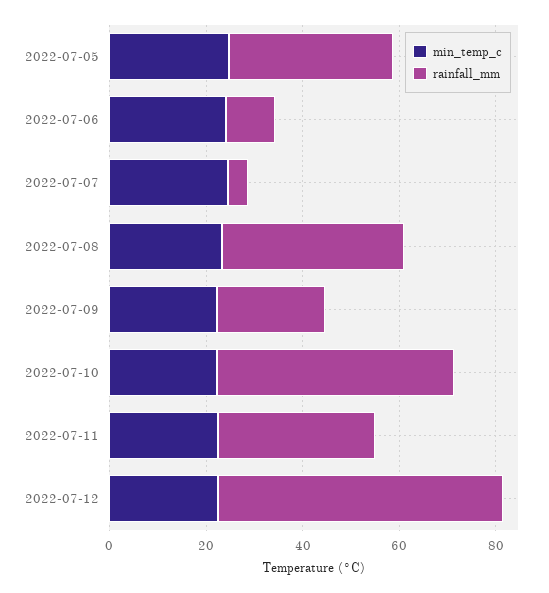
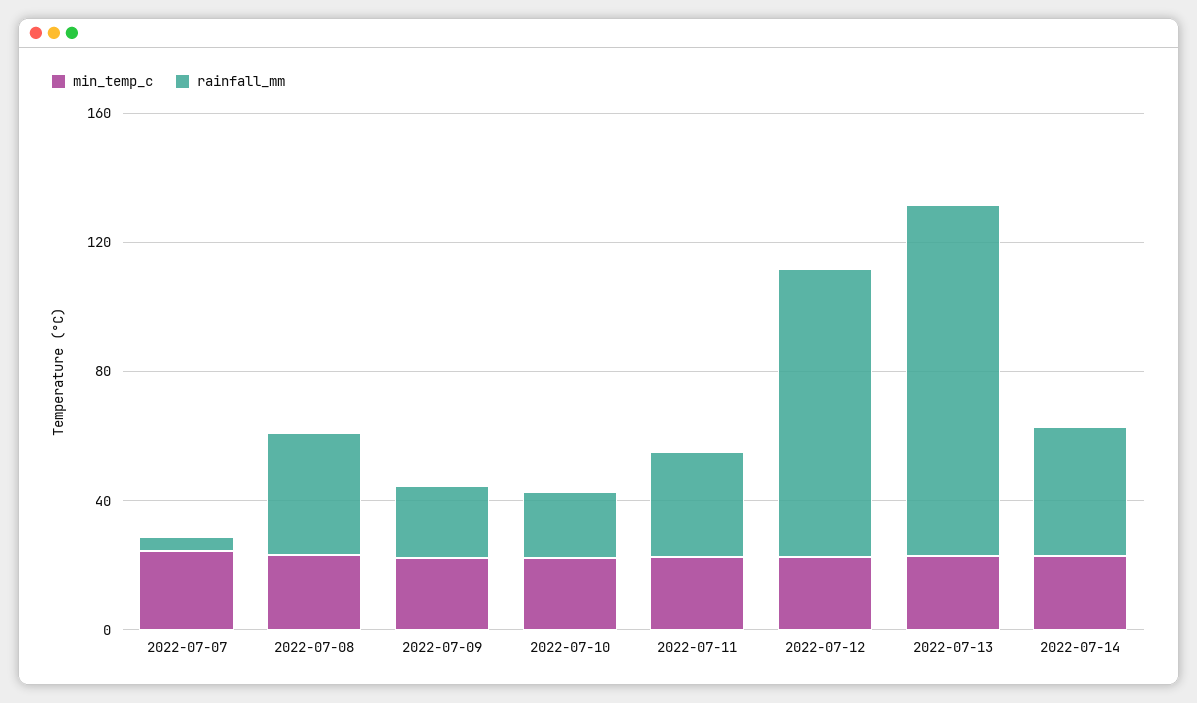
min_temp_c, 2022-07-05: 25 -> none
rainfall_mm, 2022-07-05: 35 -> none
min_temp_c, 2022-07-06: 25 -> none
rainfall_mm, 2022-07-06: 10 -> none
rainfall_mm, 2022-07-10: 50 -> 20
rainfall_mm, 2022-07-12: 60 -> 90
min_temp_c, 2022-07-13: none -> 20
rainfall_mm, 2022-07-13: none -> 110
min_temp_c, 2022-07-14: none -> 20
rainfall_mm, 2022-07-14: none -> 40

